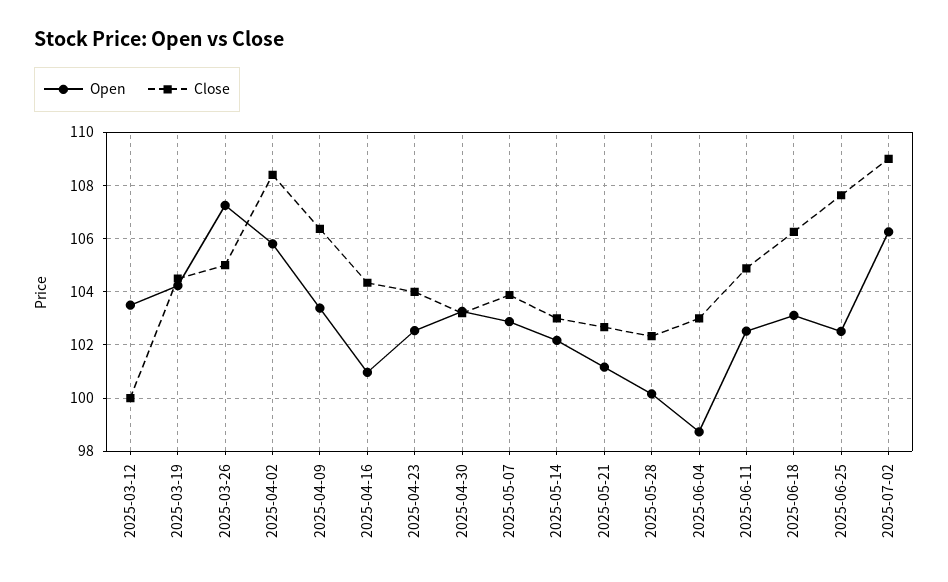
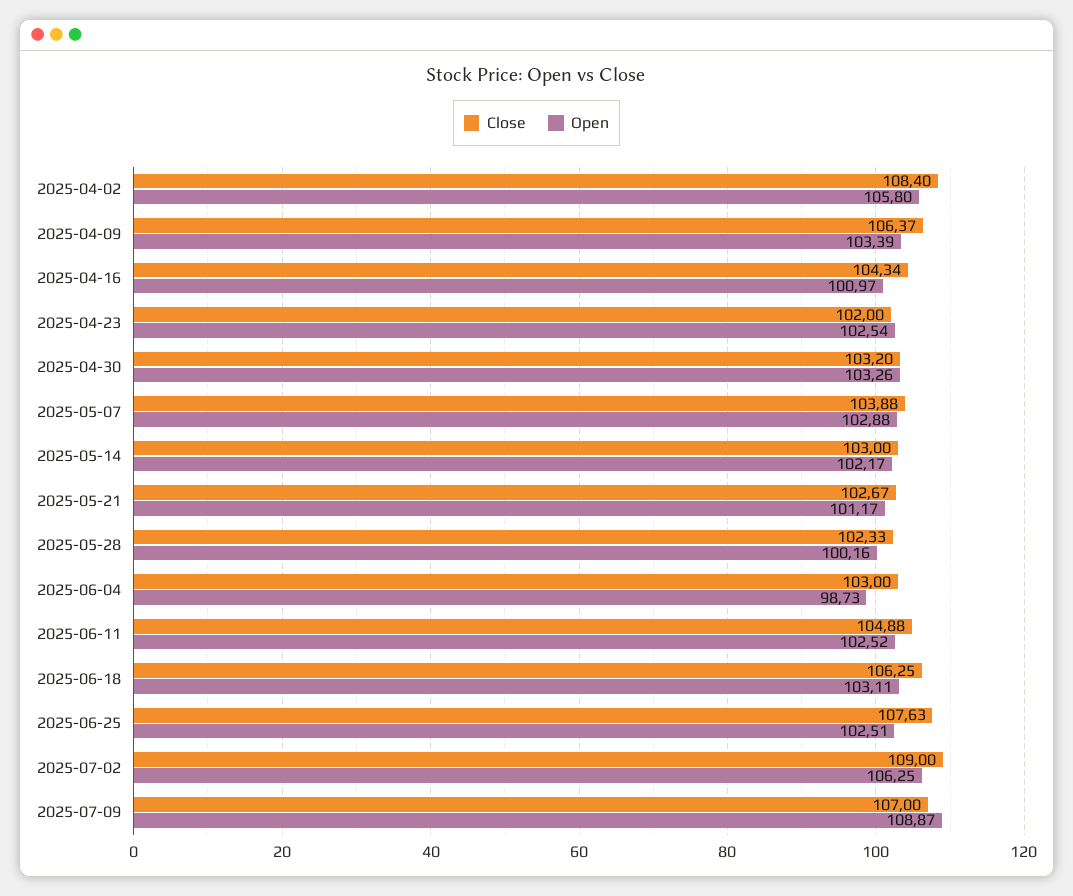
Open, 2025-03-12: 103.5 -> none
Close, 2025-03-12: 100 -> none
Open, 2025-03-19: 104.25 -> none
Close, 2025-03-19: 104.5 -> none
Open, 2025-03-26: 107.25 -> none
Close, 2025-03-26: 105 -> none
Close, 2025-04-23: 104 -> 102
Close, 2025-07-09: none -> 107
Open, 2025-07-09: none -> 108.87

